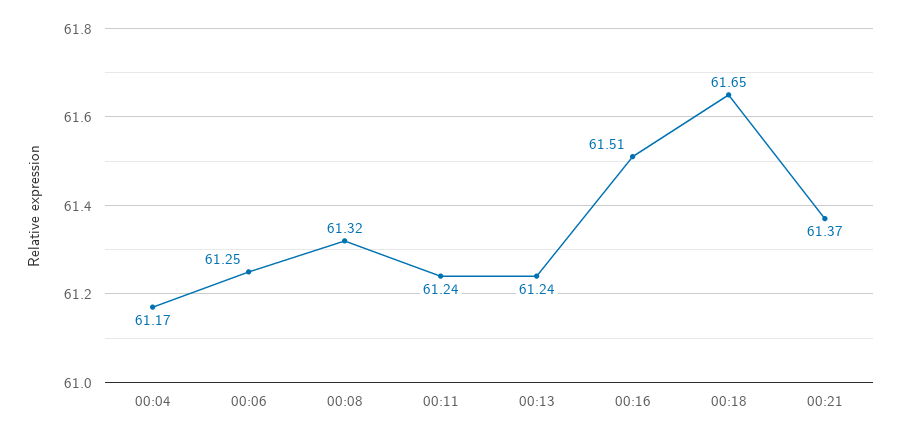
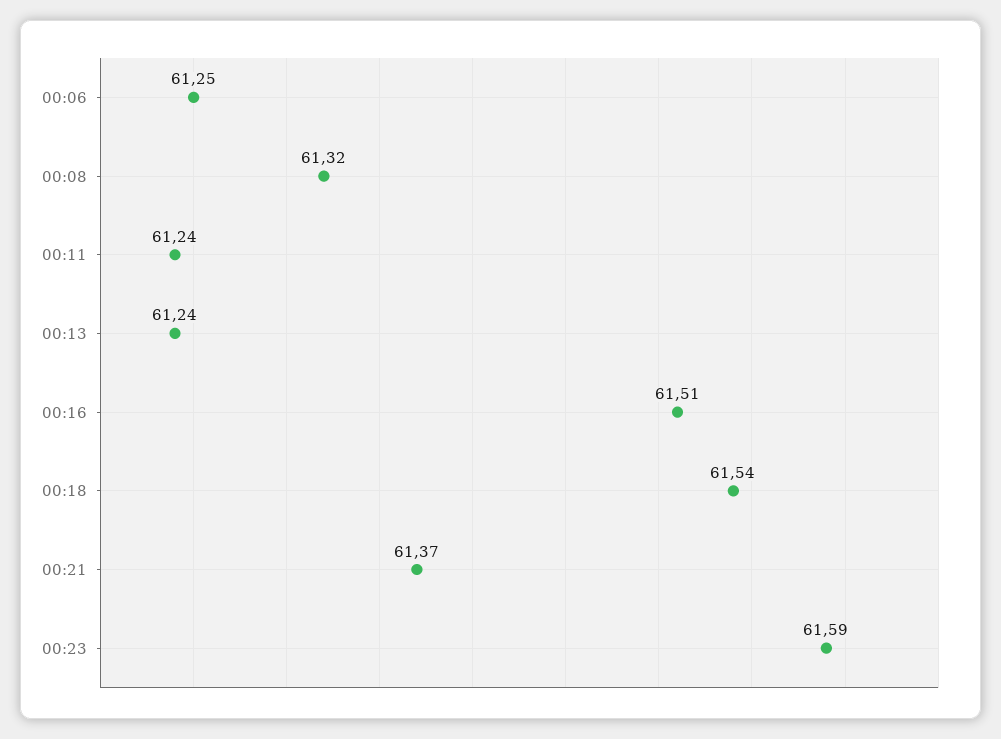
00:04: 61.17 -> none
00:18: 61.65 -> 61.54
00:23: none -> 61.59

